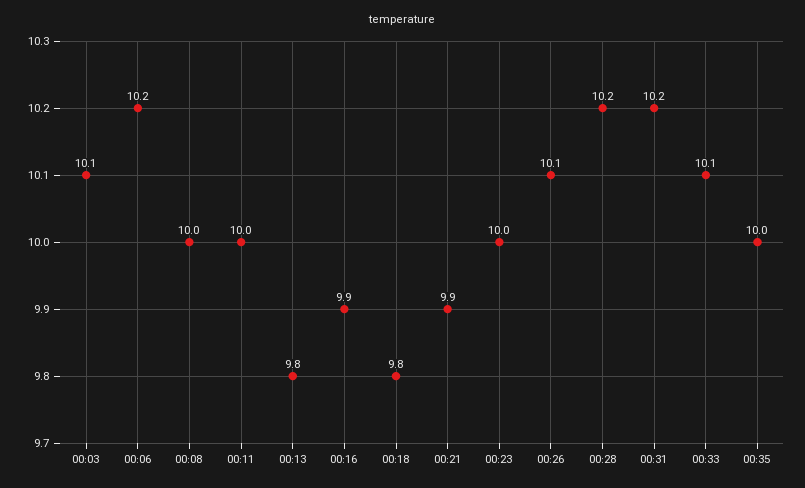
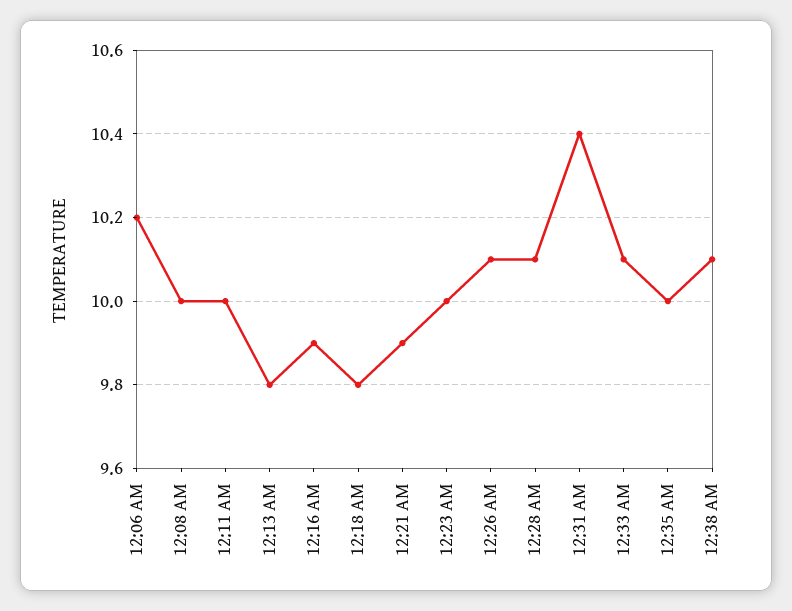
00:03: 10.1 -> none
00:28: 10.2 -> 10.1
00:31: 10.2 -> 10.4
12:38 AM: none -> 10.1

